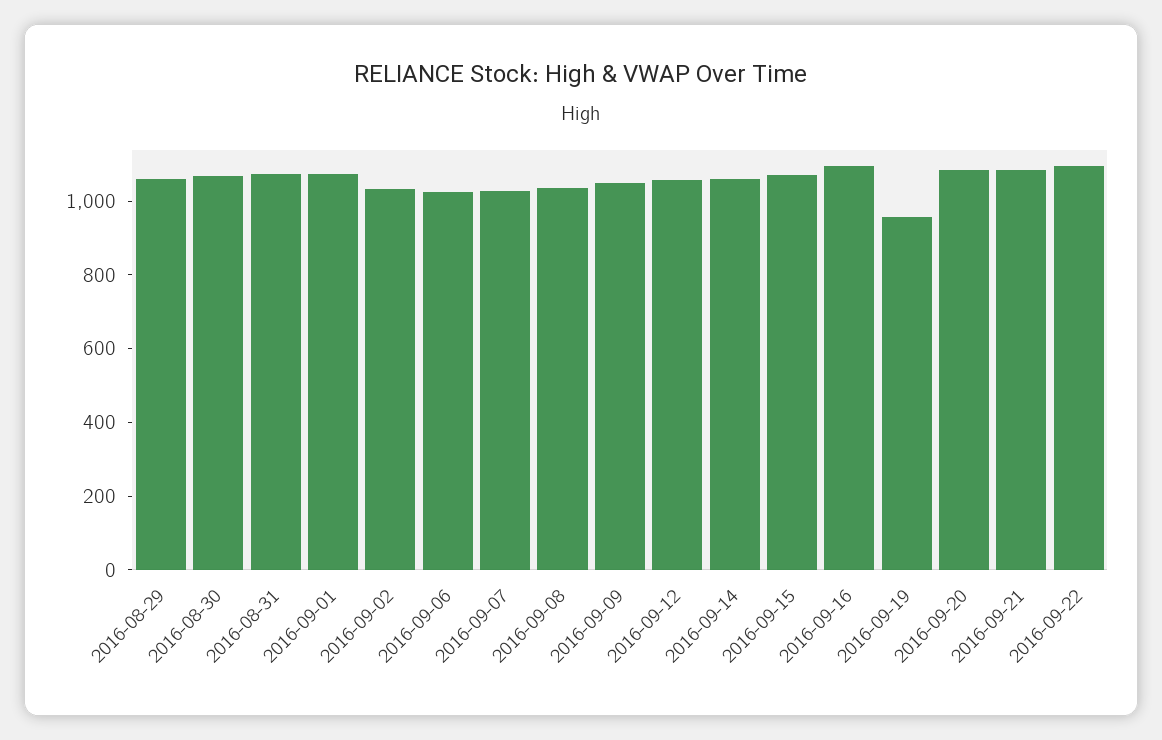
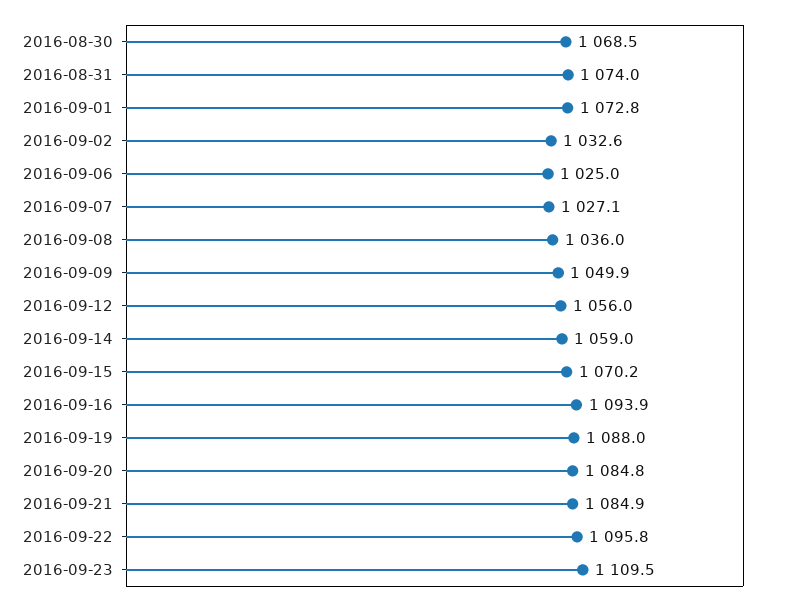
2016-08-29: 1050 -> none
2016-09-19: 950 -> 1088
2016-09-23: none -> 1109.5

